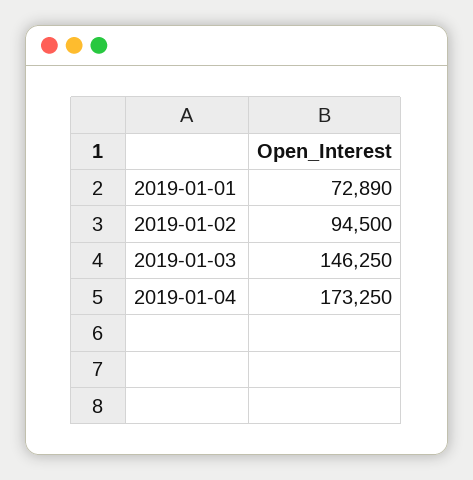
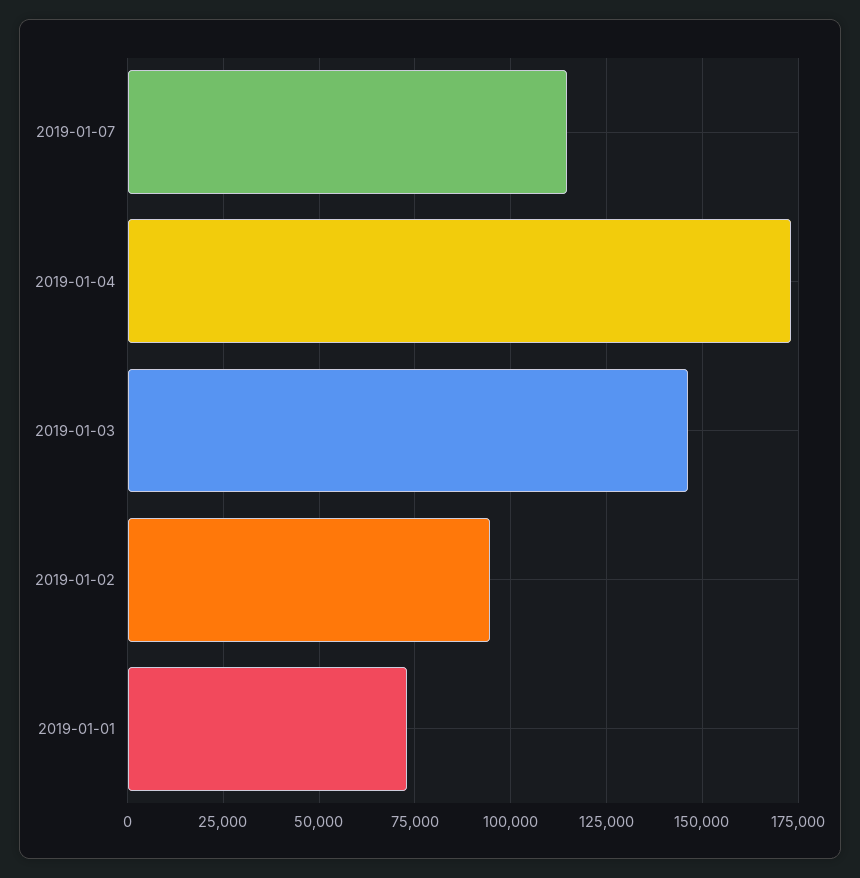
2019-01-07: none -> 115000

